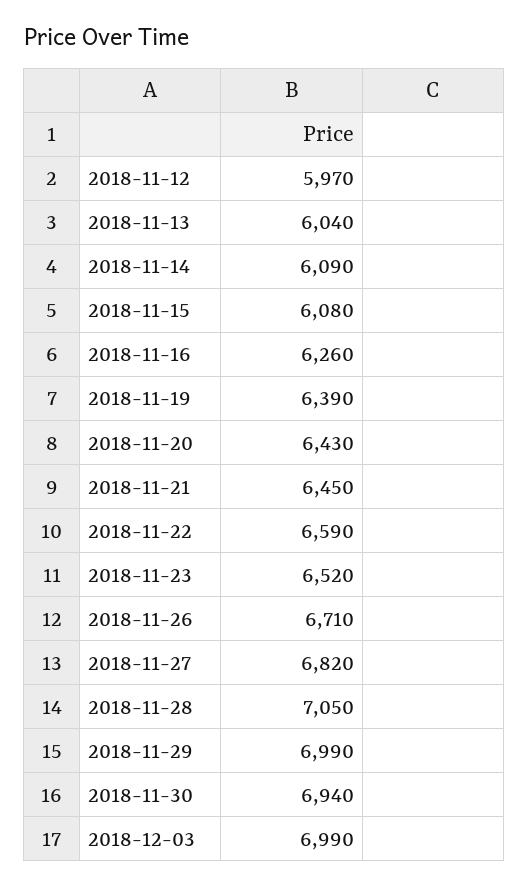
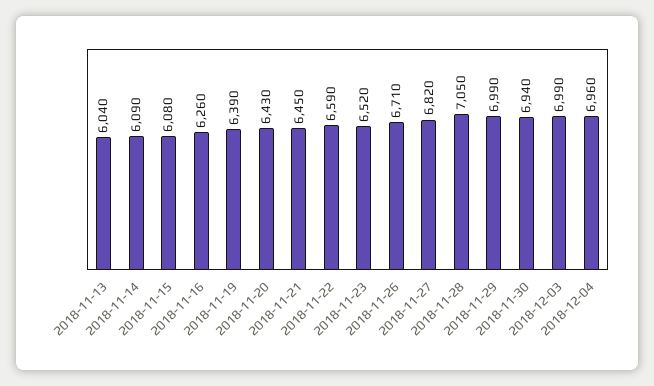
2018-11-12: 5970 -> none
2018-12-04: none -> 6960

